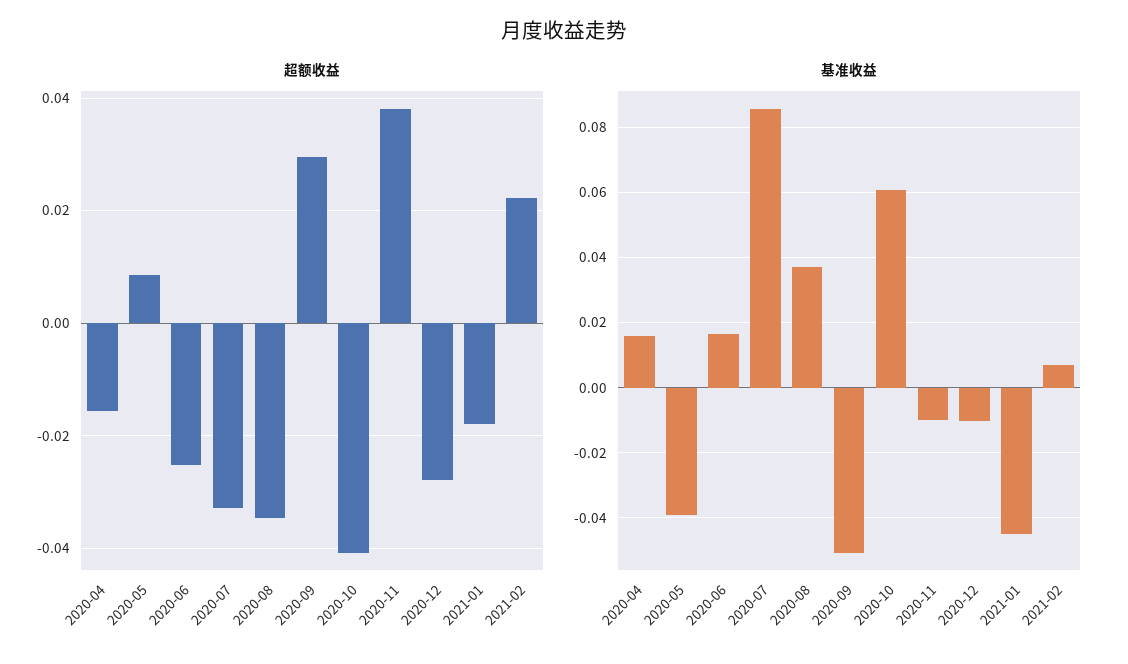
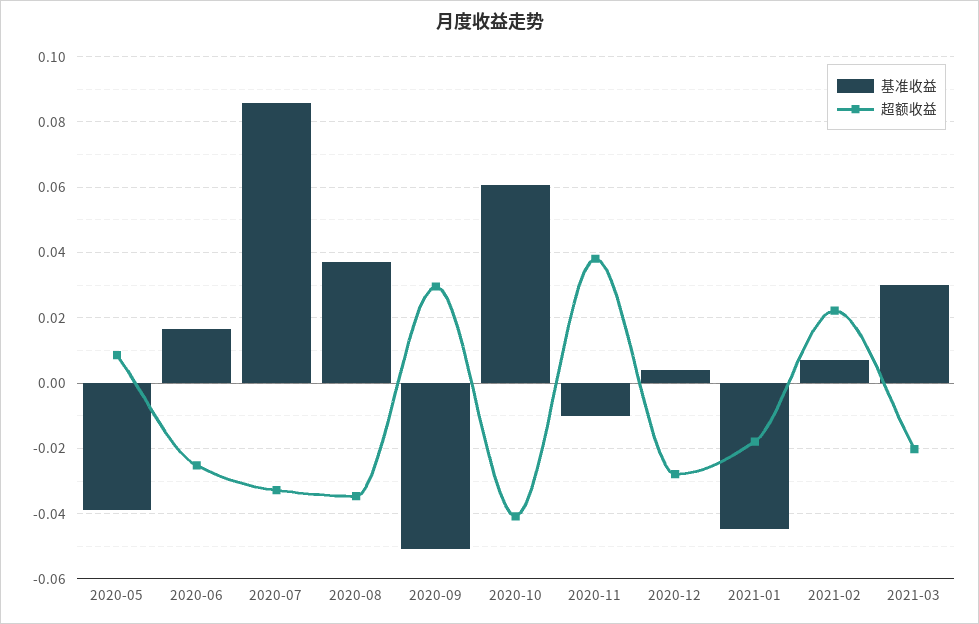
超额收益, 2020-04: -0.016 -> none
基准收益, 2020-04: 0.016 -> none
基准收益, 2020-12: -0.01 -> 0.004
基准收益, 2021-03: none -> 0.03
超额收益, 2021-03: none -> -0.02

